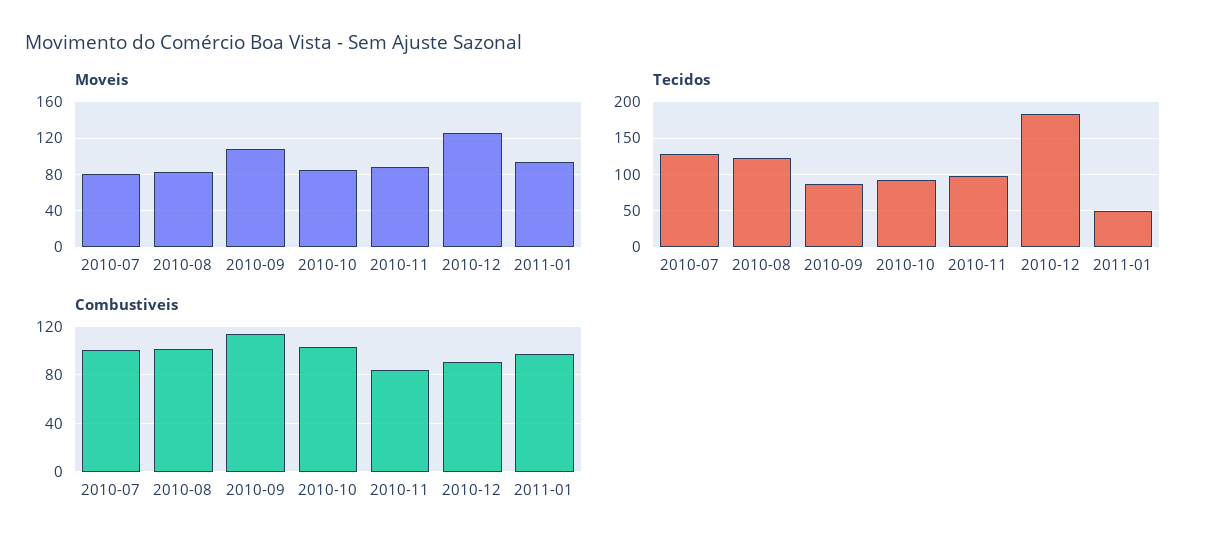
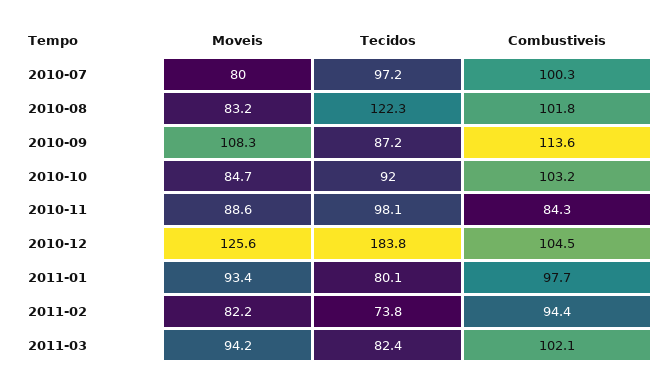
Tecidos, 2010-07: 130 -> 97.2
Tecidos, 2011-01: 50 -> 80.1
Combustiveis, 2010-12: 90 -> 104.5
Moveis, 2011-02: none -> 82.2
Tecidos, 2011-02: none -> 73.8
Combustiveis, 2011-02: none -> 94.4
Moveis, 2011-03: none -> 94.2
Tecidos, 2011-03: none -> 82.4
Combustiveis, 2011-03: none -> 102.1

